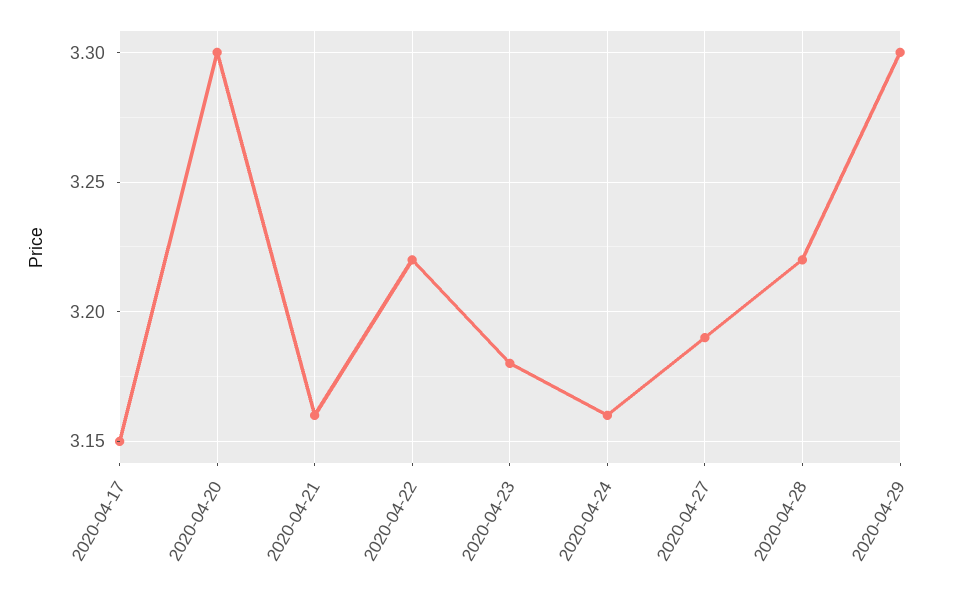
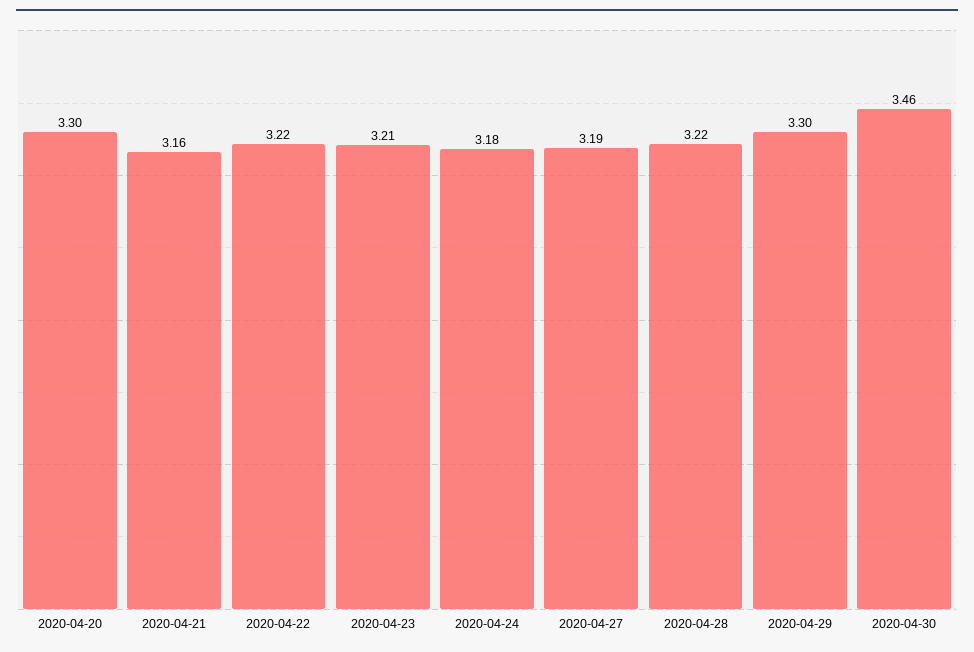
2020-04-17: 3.15 -> none
2020-04-23: 3.18 -> 3.21
2020-04-24: 3.16 -> 3.18
2020-04-30: none -> 3.46

